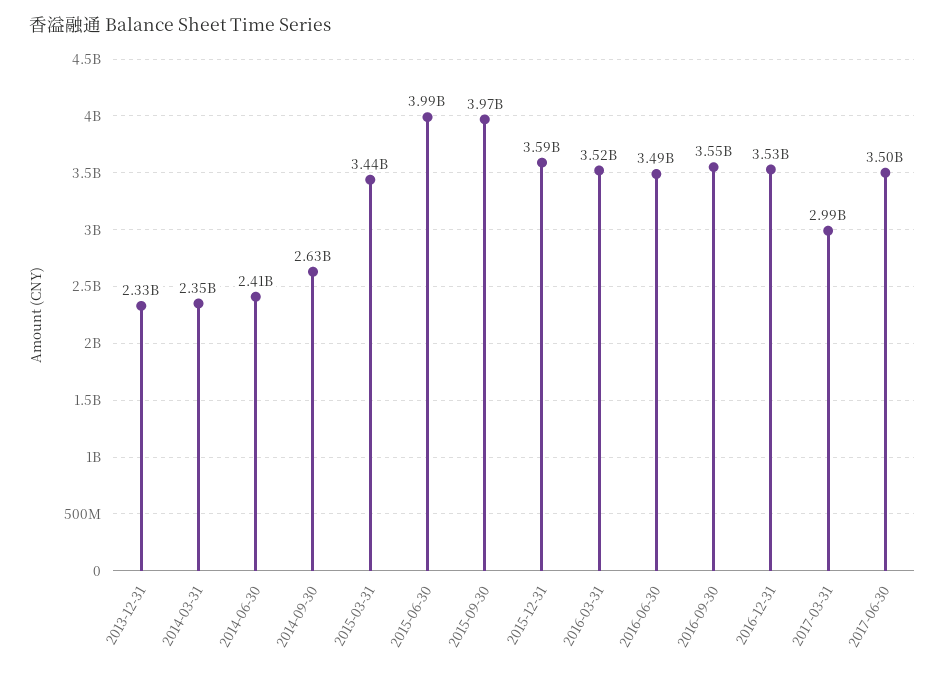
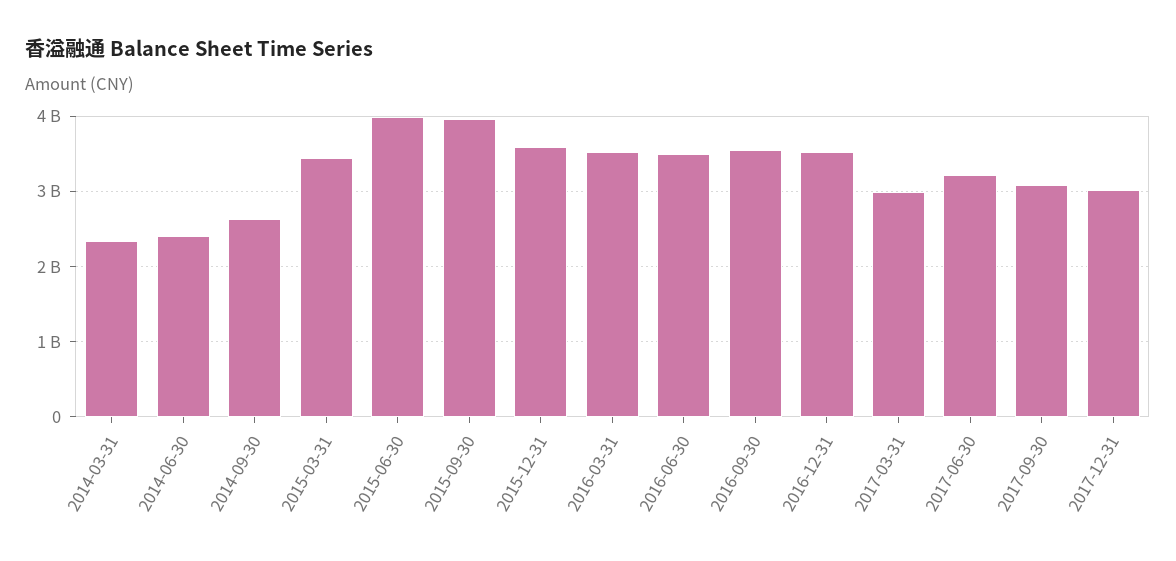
2013-12-31: 2330000000 -> none
2017-06-30: 3500000000 -> 3200000000
2017-09-30: none -> 3100000000
2017-12-31: none -> 3000000000

